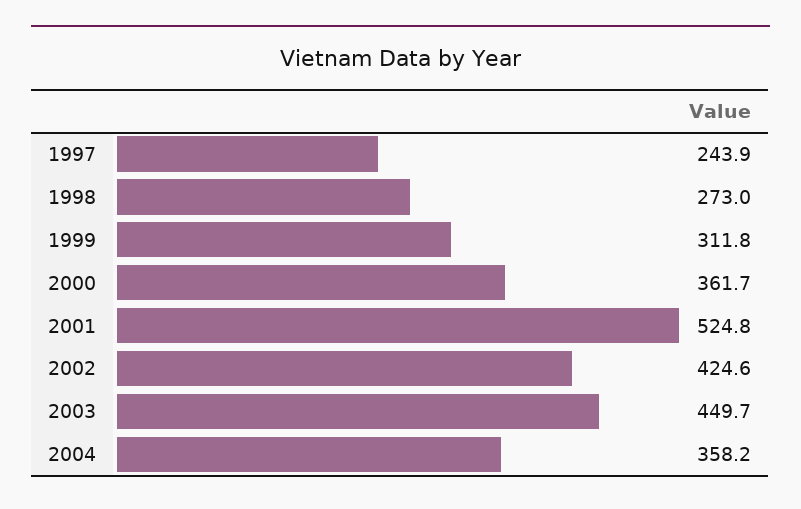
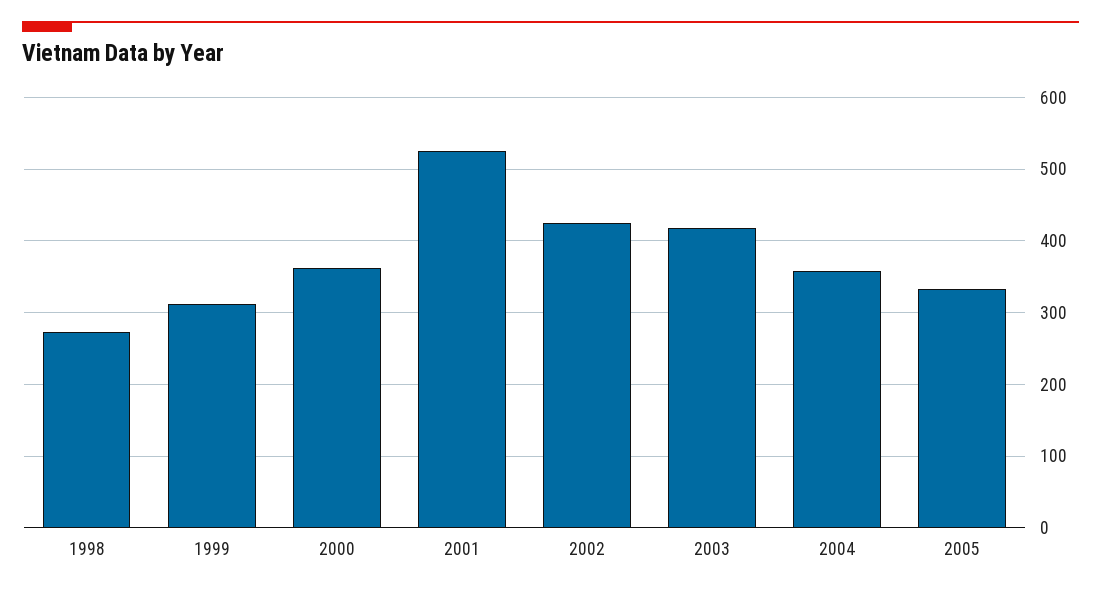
1997: 243.9 -> none
2003: 449.7 -> 420
2005: none -> 330

